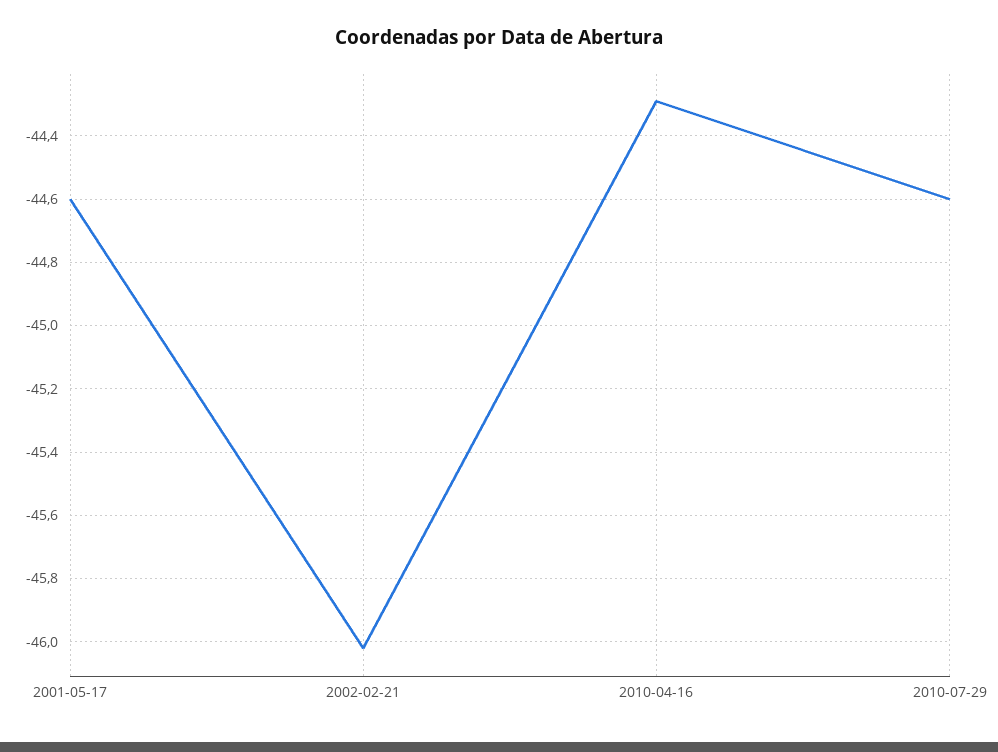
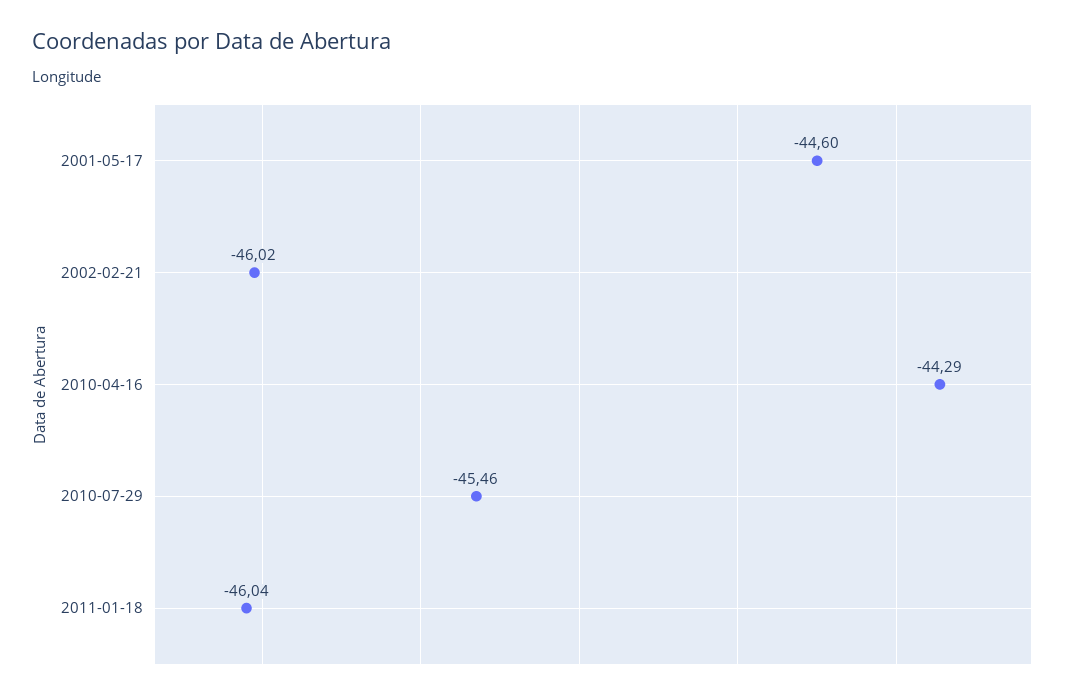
2010-07-29: -44.6 -> -45.46
2011-01-18: none -> -46.04

